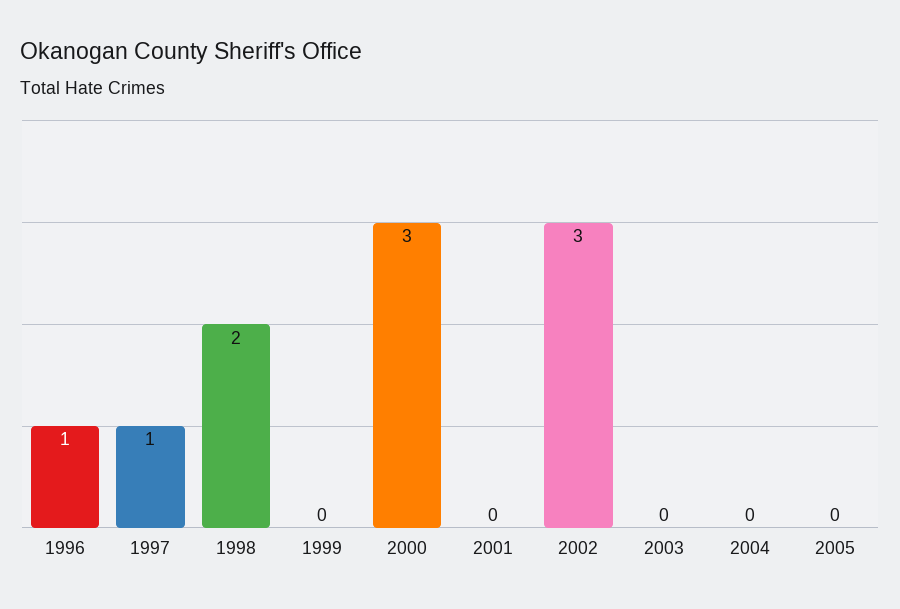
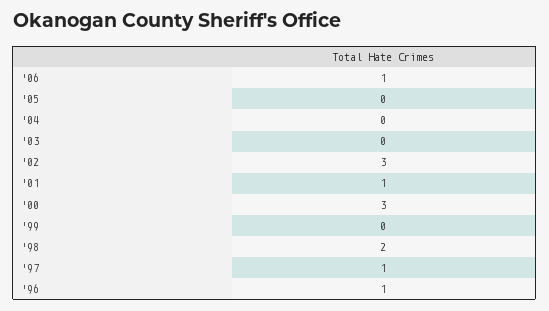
2001: 0 -> 1
'06: none -> 1

